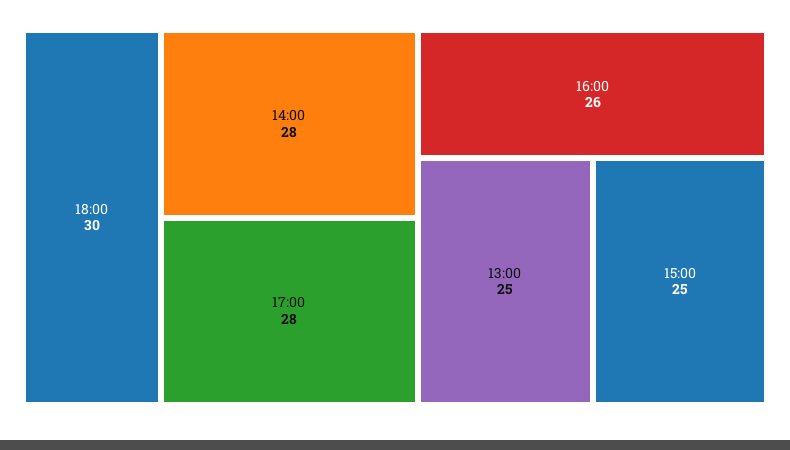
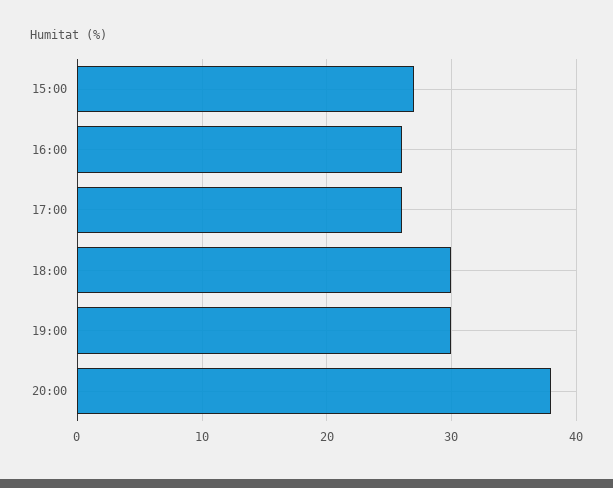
14:00: 28 -> none
17:00: 28 -> 26
13:00: 25 -> none
15:00: 25 -> 27
19:00: none -> 30
20:00: none -> 38

